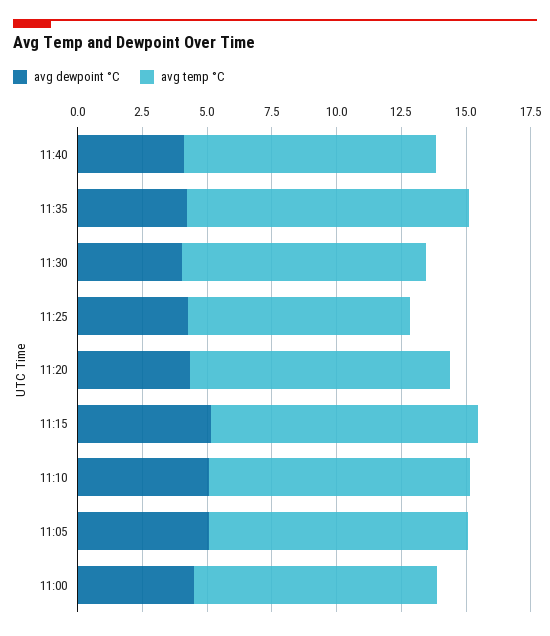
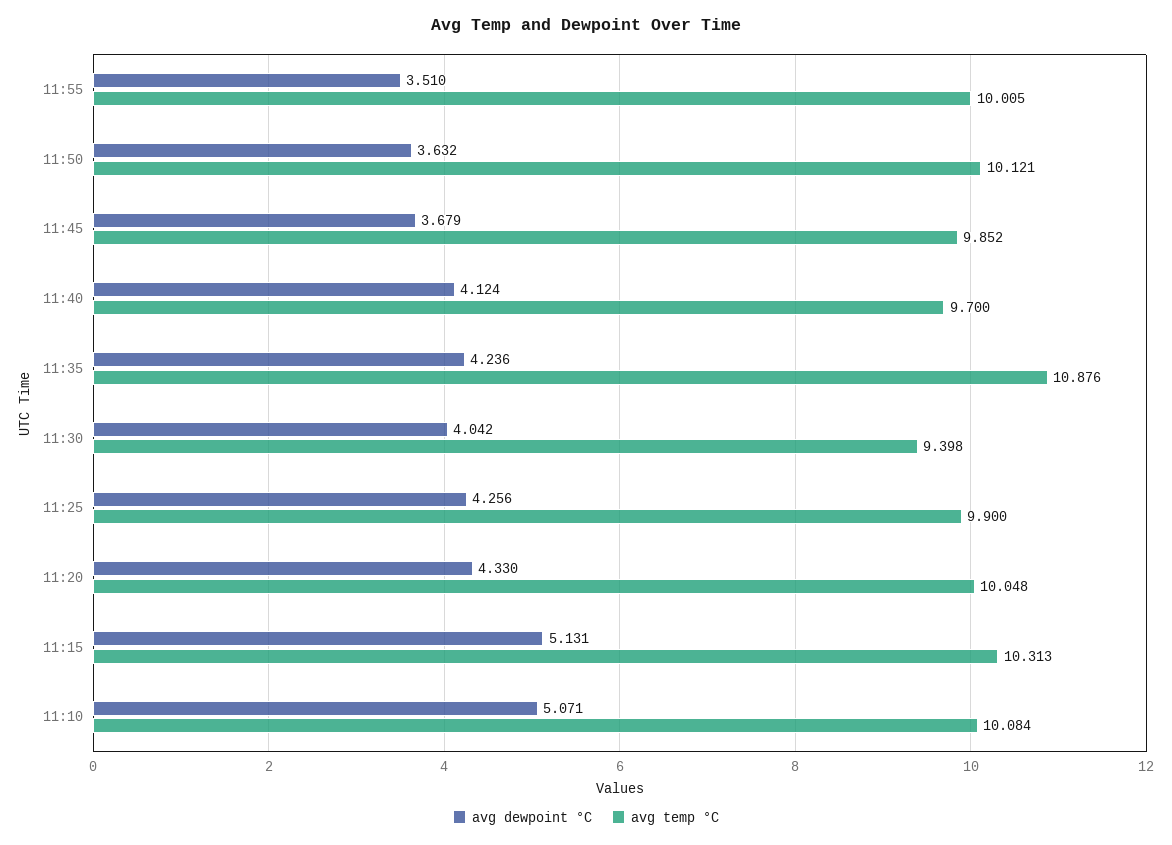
avg temp °C, 11:25: 8.5 -> 9.9
avg dewpoint °C, 11:05: 5 -> none
avg temp °C, 11:05: 10 -> none
avg dewpoint °C, 11:00: 4.5 -> none
avg temp °C, 11:00: 9.5 -> none
avg dewpoint °C, 11:55: none -> 3.51
avg temp °C, 11:55: none -> 10.005
avg dewpoint °C, 11:50: none -> 3.632
avg temp °C, 11:50: none -> 10.121
avg dewpoint °C, 11:45: none -> 3.679
avg temp °C, 11:45: none -> 9.852

